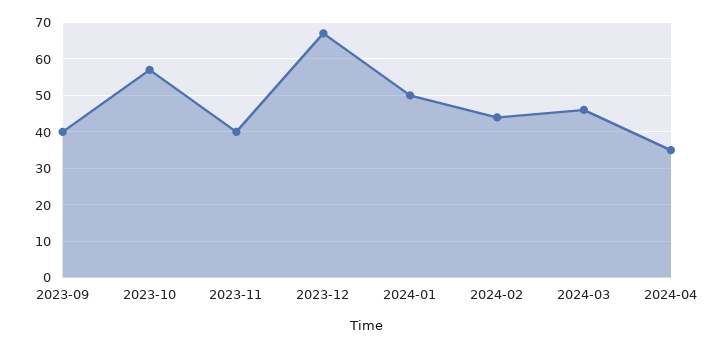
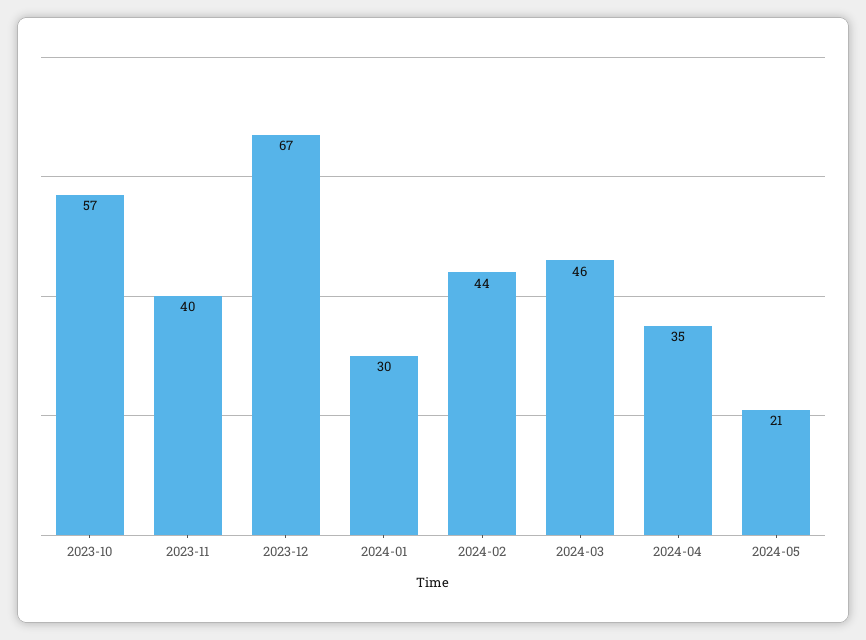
2023-09: 40 -> none
2024-01: 50 -> 30
2024-05: none -> 21

